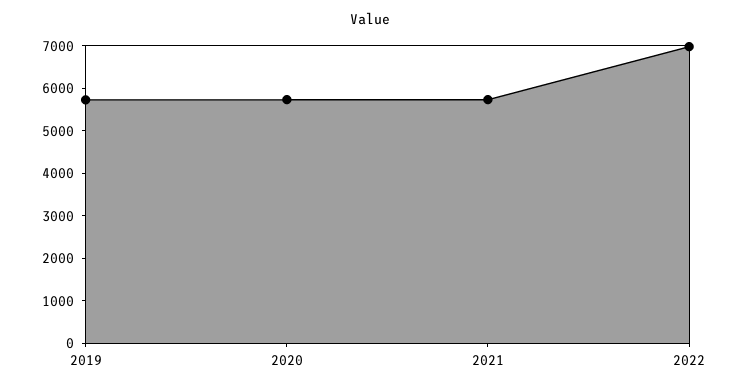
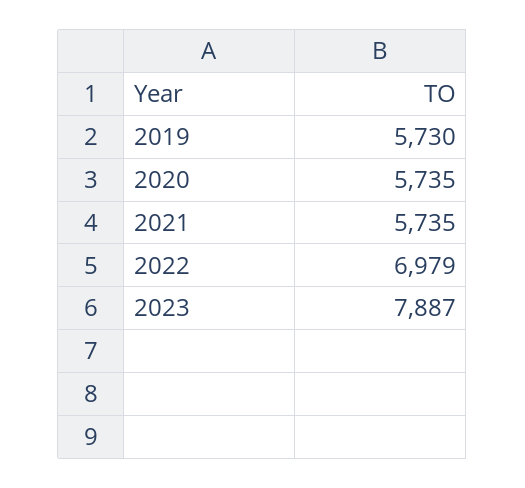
2023: none -> 7887

